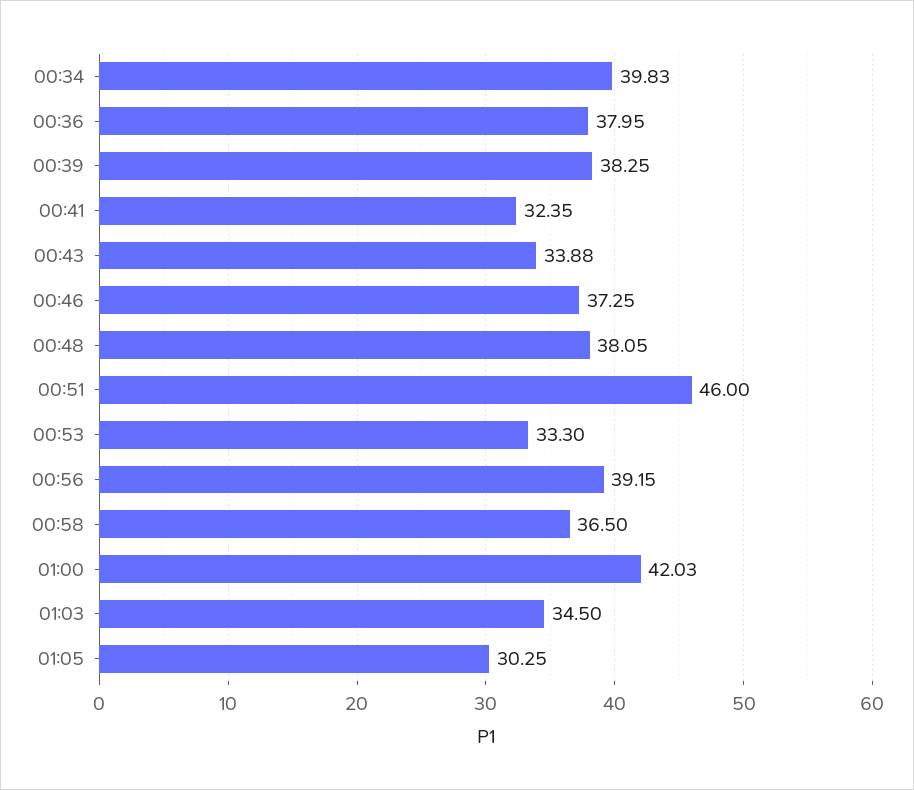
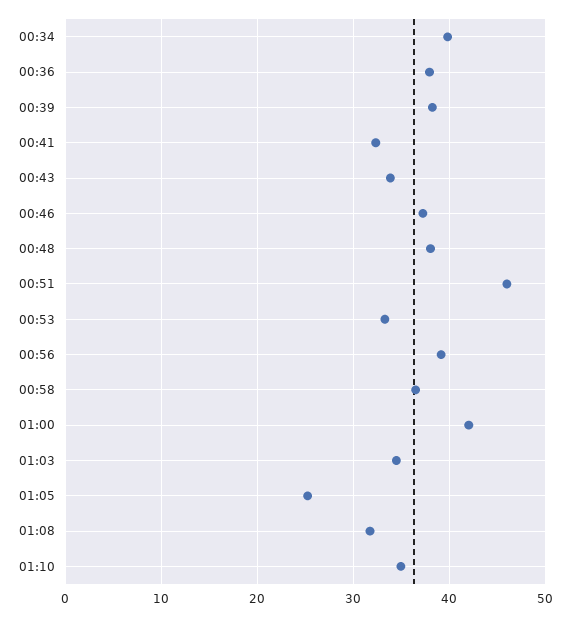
01:05: 30.25 -> 25
01:08: none -> 32
01:10: none -> 35

